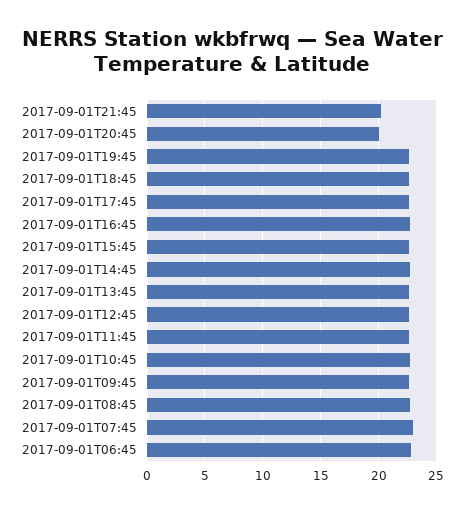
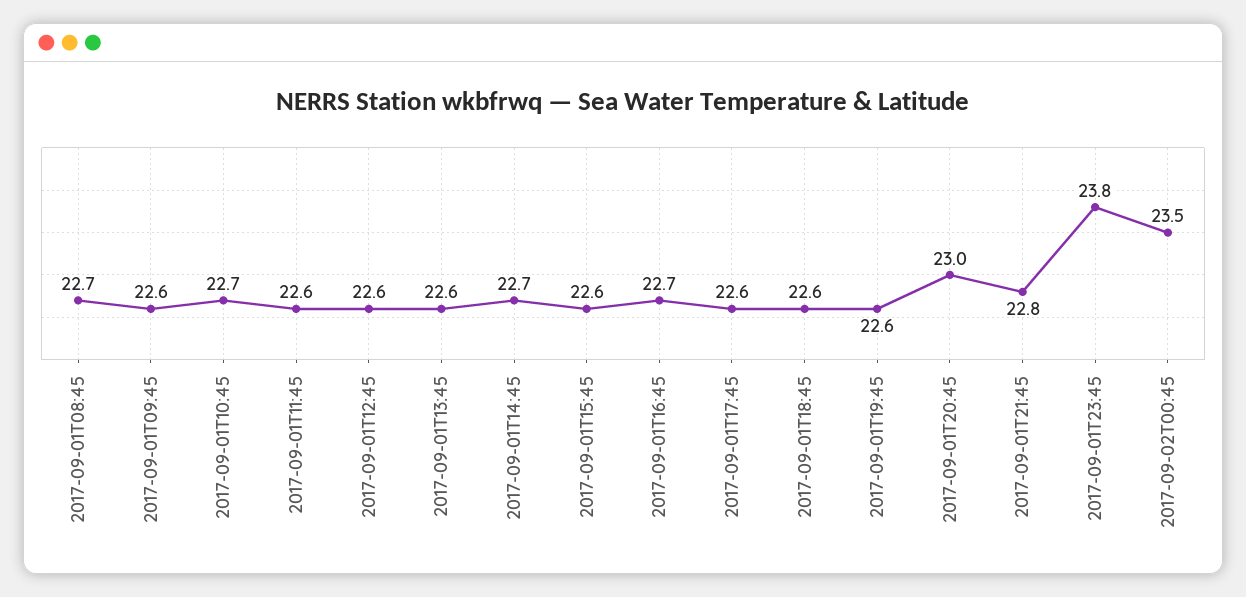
2017-09-01T21:45: 20 -> 22.8
2017-09-01T20:45: 20 -> 23
2017-09-01T07:45: 23 -> none
2017-09-01T06:45: 23 -> none
2017-09-01T23:45: none -> 23.8
2017-09-02T00:45: none -> 23.5

